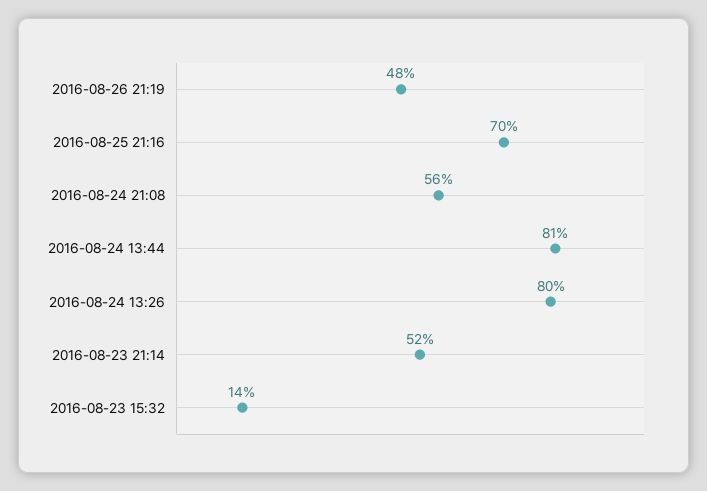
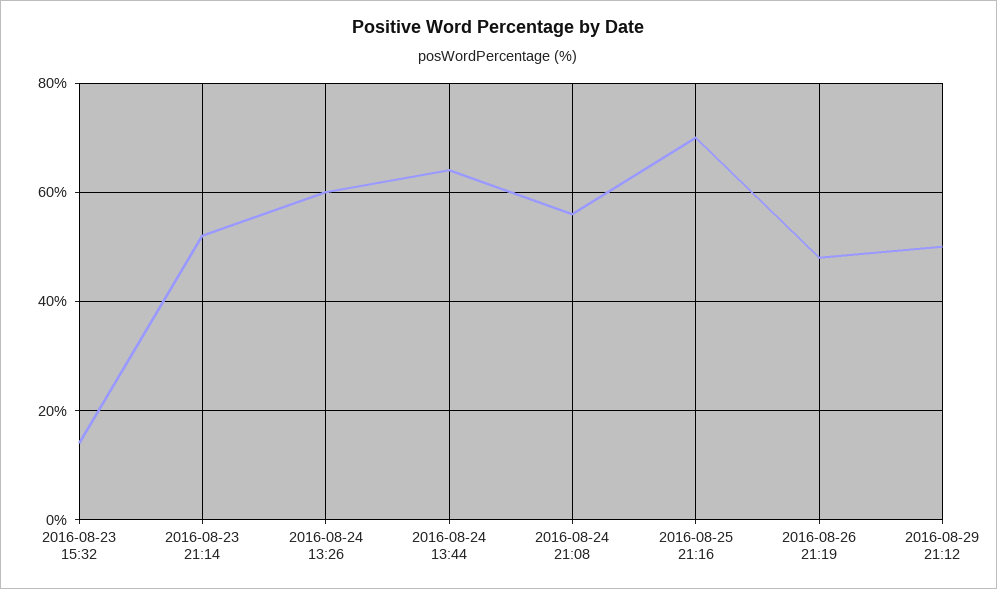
2016-08-24 13:44: 81 -> 65
2016-08-24 13:26: 80 -> 60
2016-08-29 21:12: none -> 50

